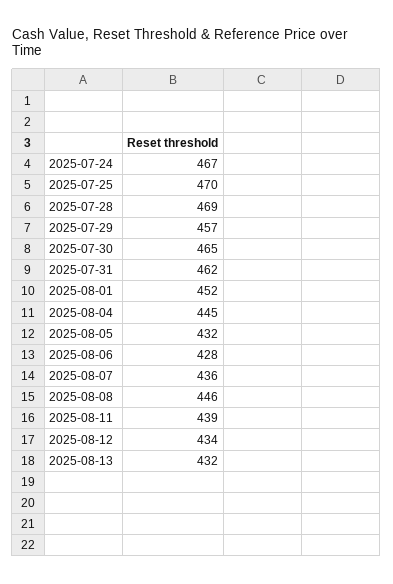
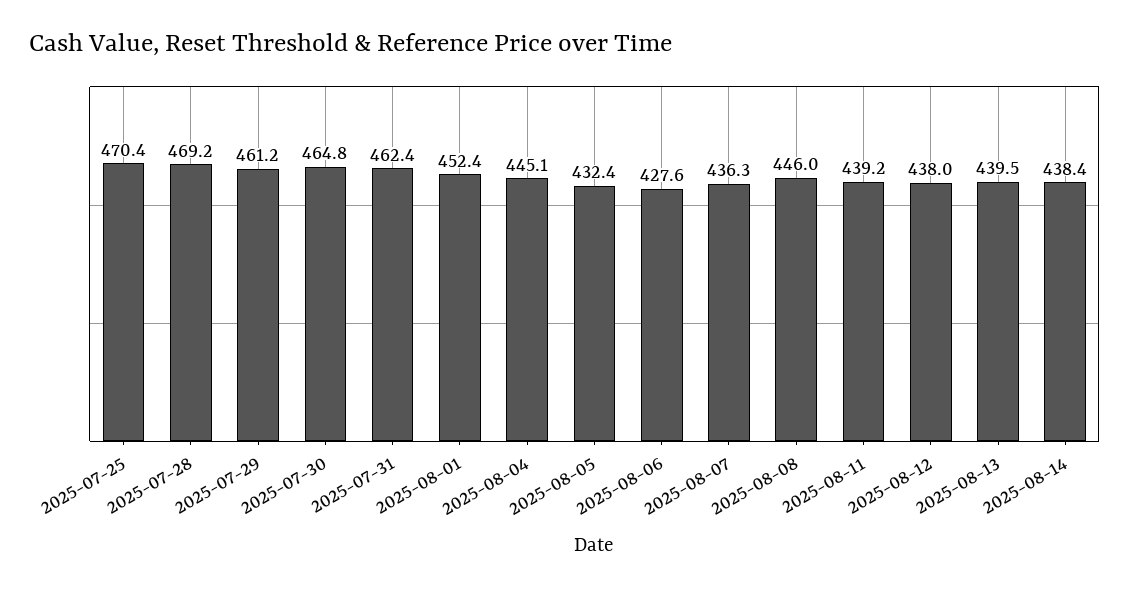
2025-07-24: 467 -> none
2025-07-29: 457 -> 461.2
2025-08-12: 434 -> 438
2025-08-13: 432 -> 439.5
2025-08-14: none -> 438.4

